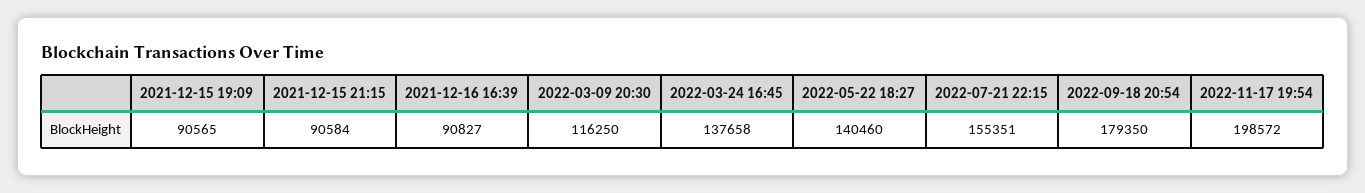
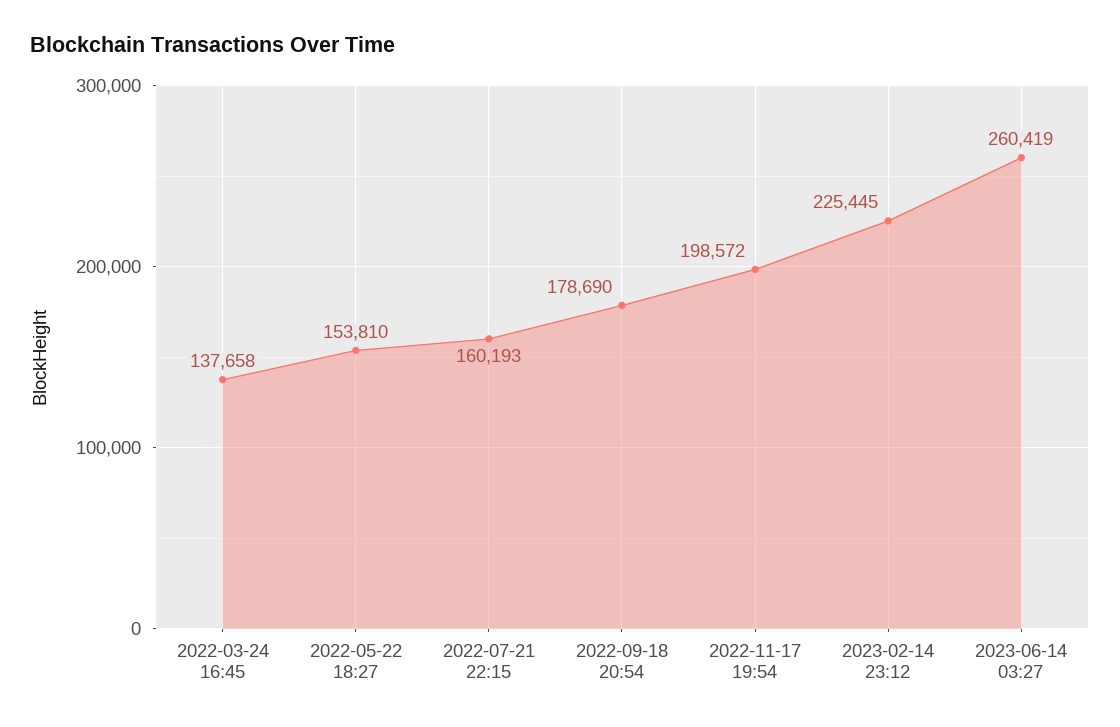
2021-12-15 19:09: 90565 -> none
2021-12-15 21:15: 90584 -> none
2021-12-16 16:39: 90827 -> none
2022-03-09 20:30: 116250 -> none
2022-05-22 18:27: 140460 -> 153810
2022-07-21 22:15: 155351 -> 160193
2022-09-18 20:54: 179350 -> 178690
2023-02-14 23:12: none -> 225445
2023-06-14 03:27: none -> 260419

